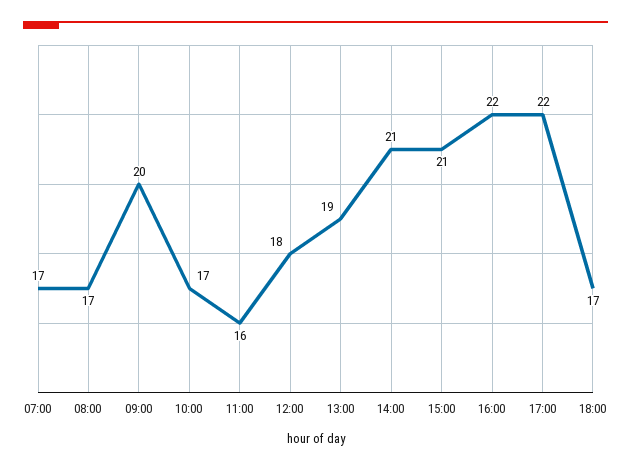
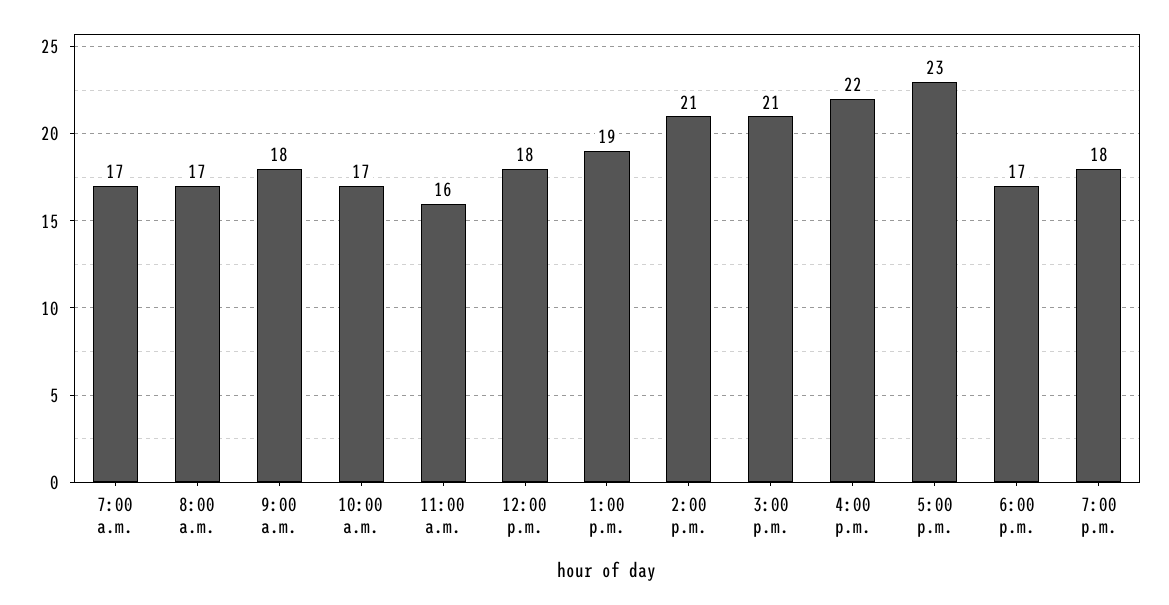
09:00: 20 -> 18
17:00: 22 -> 23
7:00 p.m.: none -> 18

